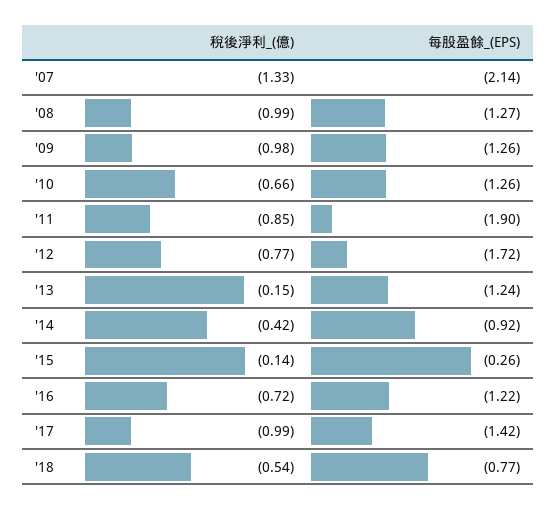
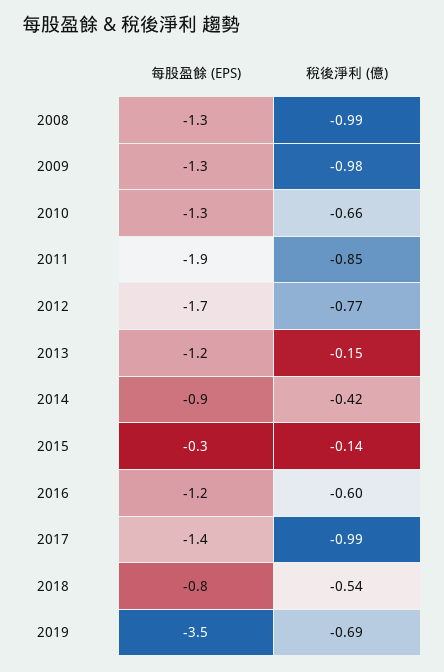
稅後淨利_(億), '07: -1.33 -> none
每股盈餘_(EPS), '07: -2.14 -> none
稅後淨利_(億), '16: -0.72 -> -0.6
每股盈餘_(EPS), 2019: none -> -3.5
稅後淨利_(億), 2019: none -> -0.69

